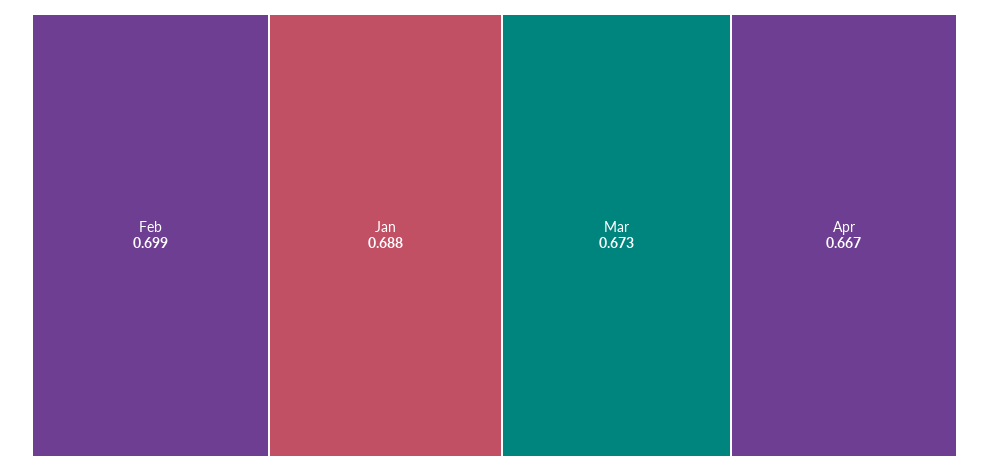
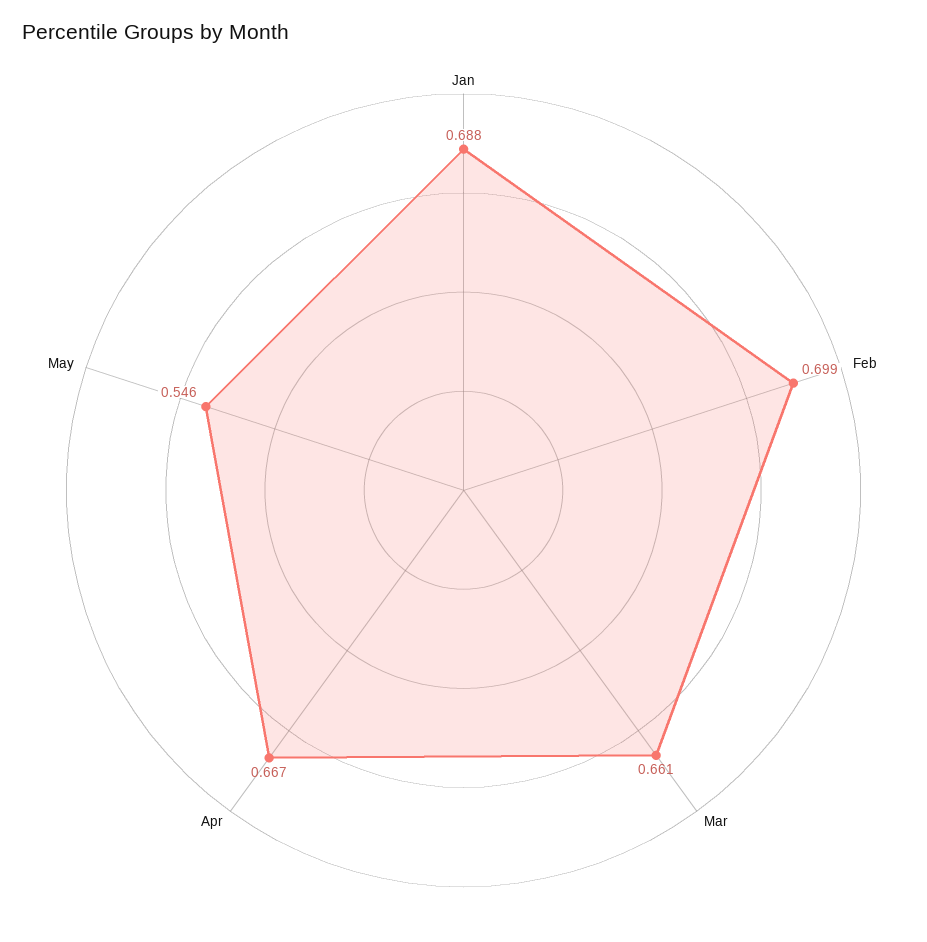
Mar: 0.673 -> 0.661
May: none -> 0.546

